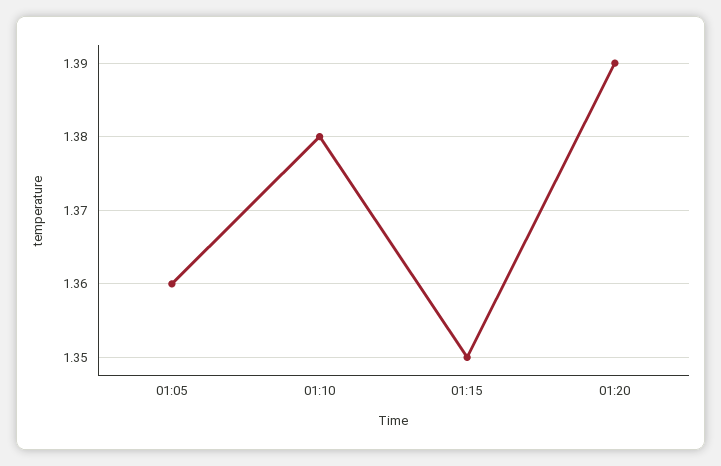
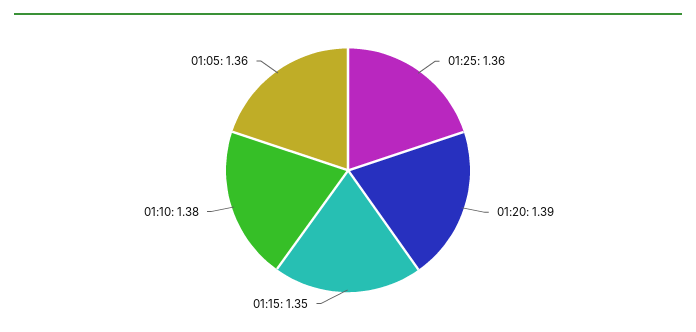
01:25: none -> 1.36

